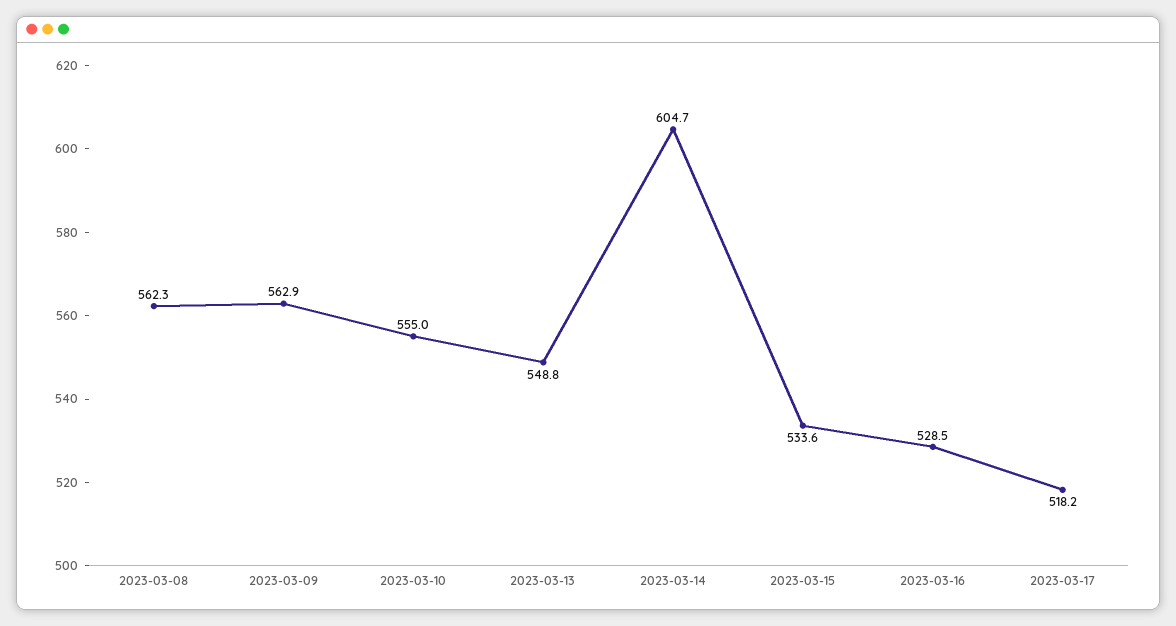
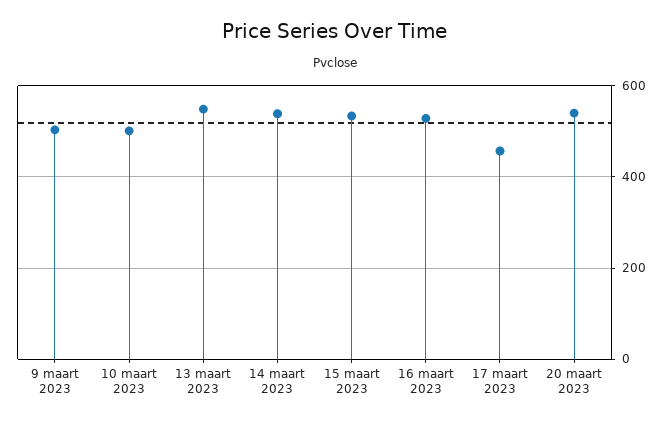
2023-03-08: 562.3 -> none
2023-03-09: 562.9 -> 500
2023-03-10: 555 -> 500
2023-03-14: 604.7 -> 540
2023-03-17: 518.2 -> 460
20 maart 2023: none -> 540

